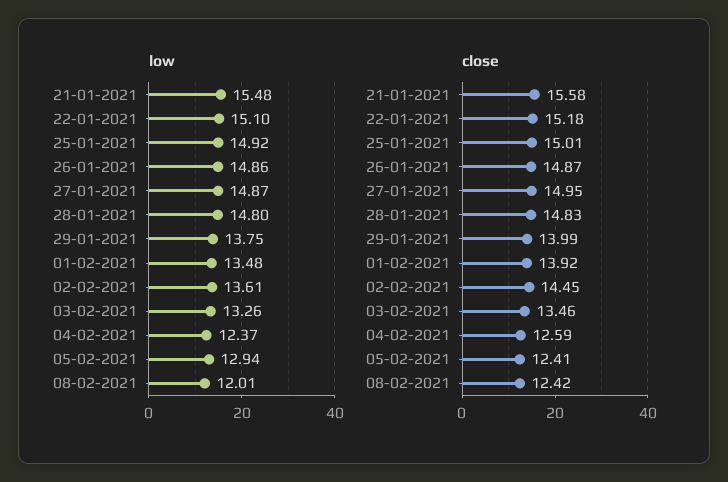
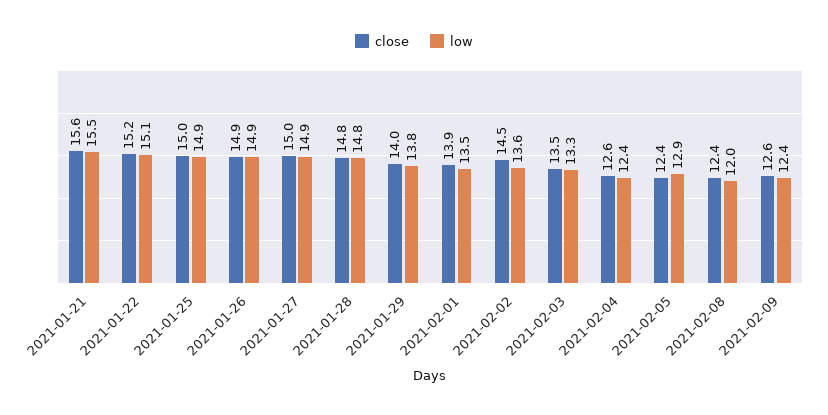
close, 2021-02-09: none -> 12.6
low, 2021-02-09: none -> 12.4

